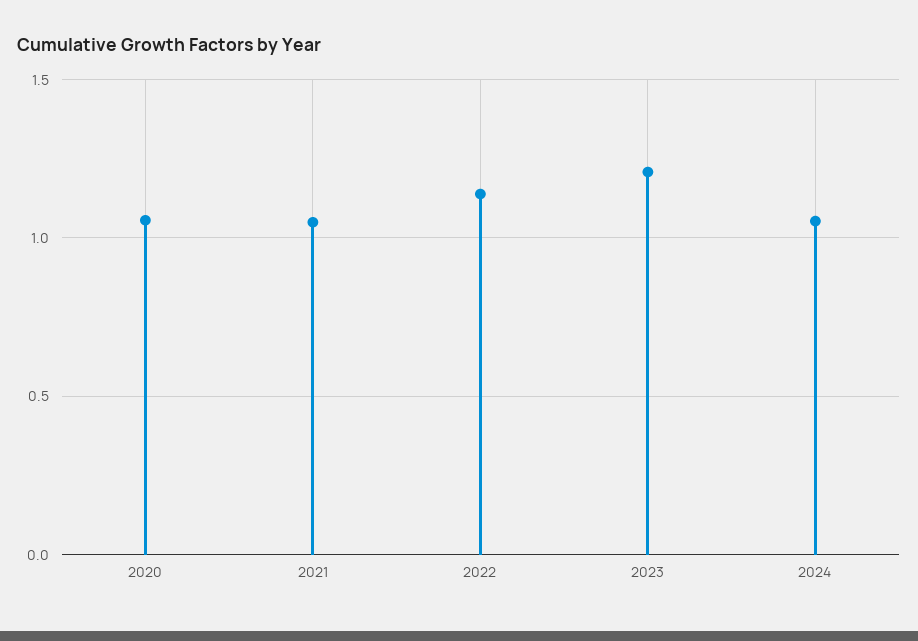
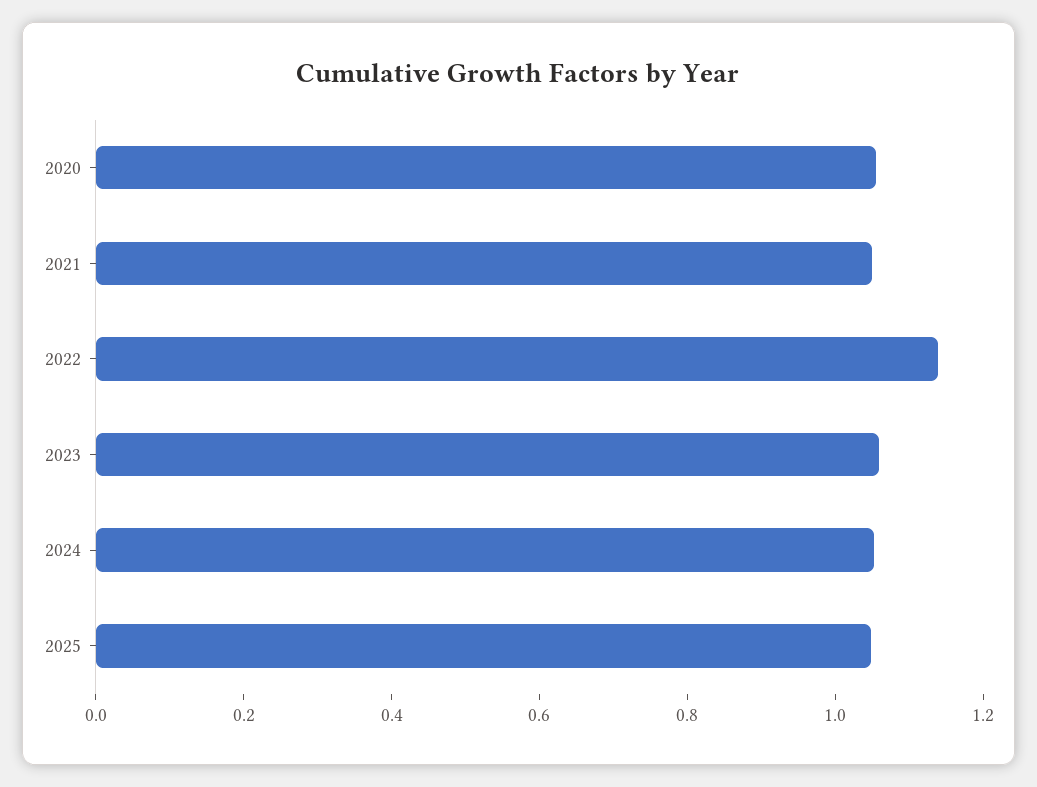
2023: 1.2 -> 1.05
2025: none -> 1.05

